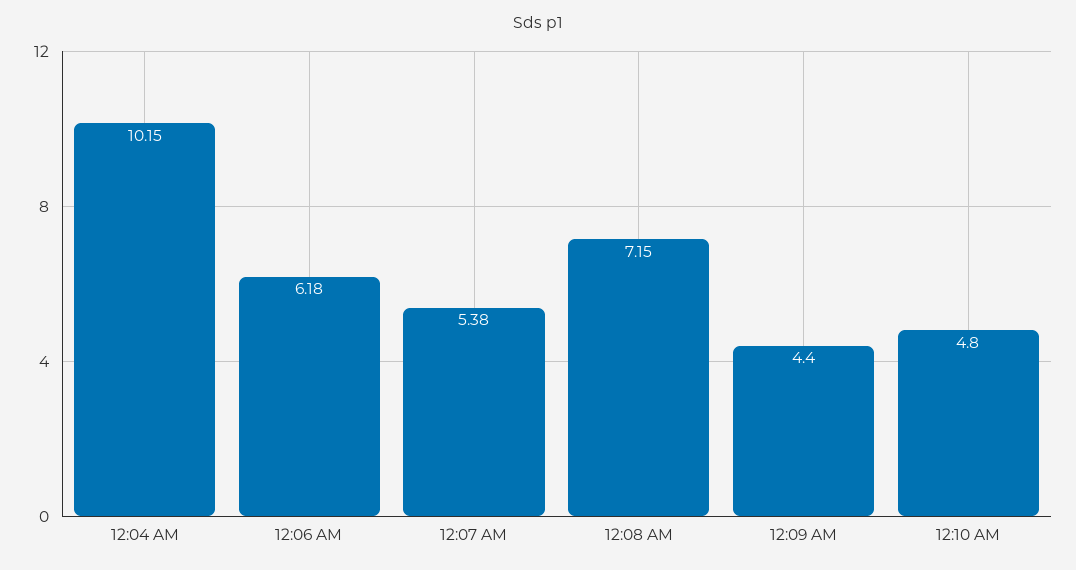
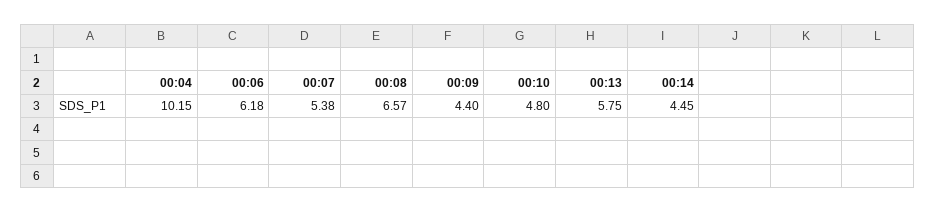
12:08 AM: 7.15 -> 6.57
00:13: none -> 5.75
00:14: none -> 4.45

